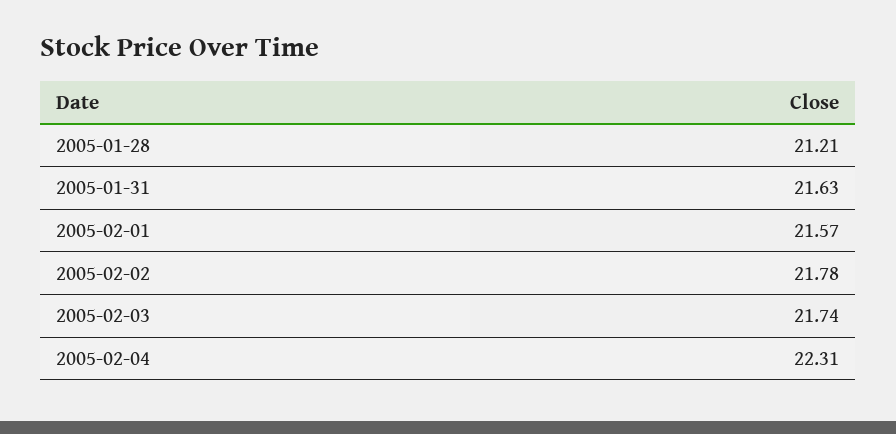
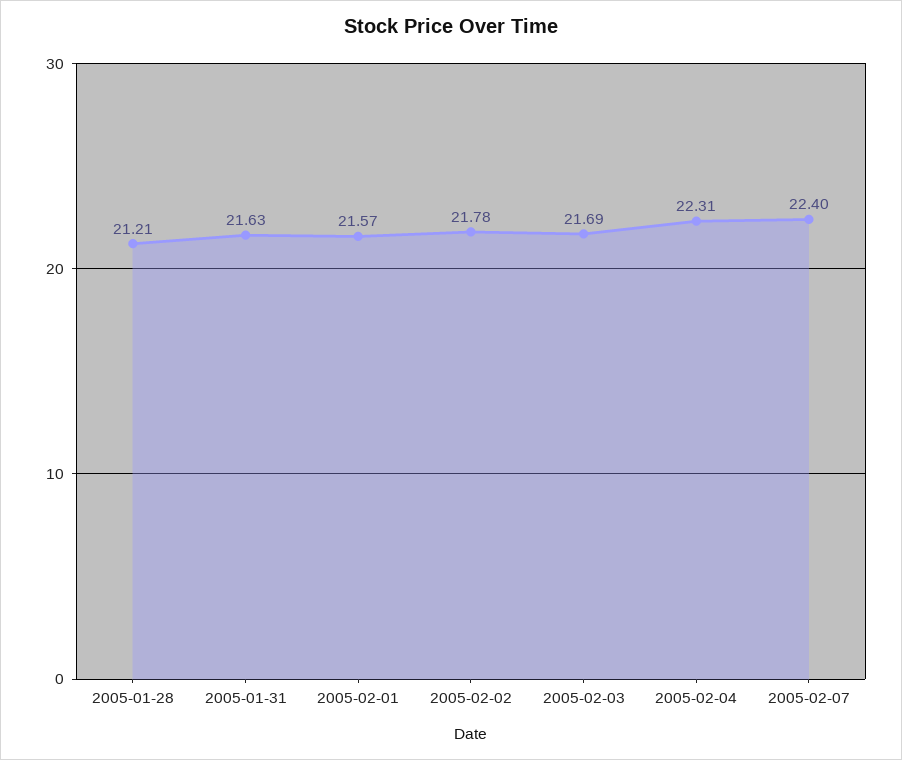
2005-02-03: 21.74 -> 21.69
2005-02-07: none -> 22.4

